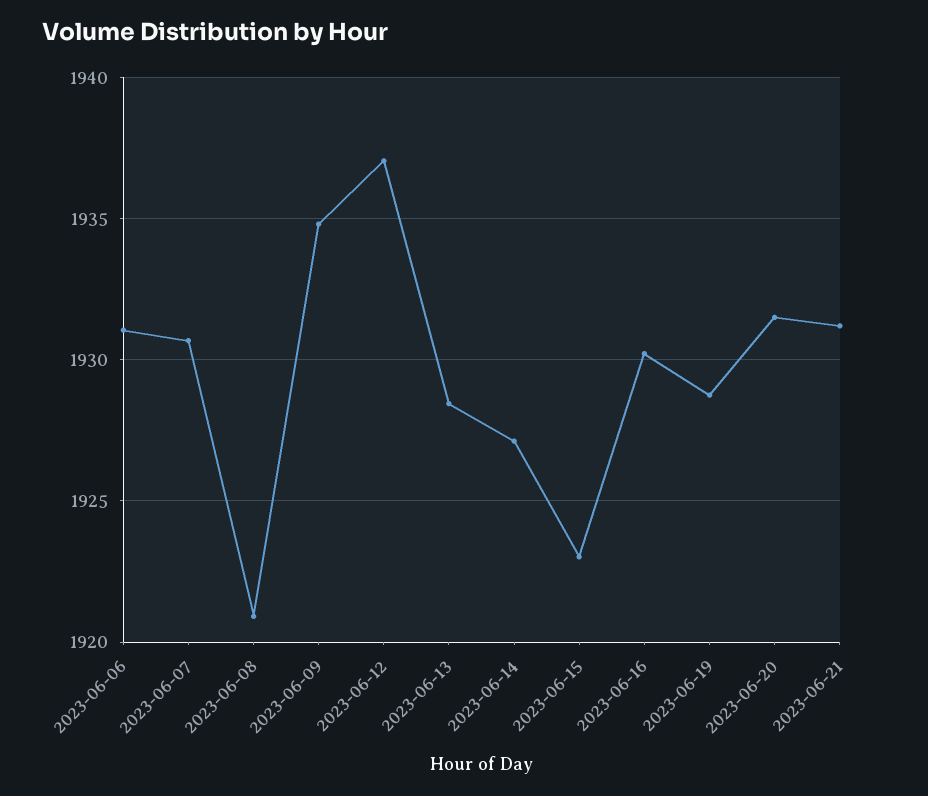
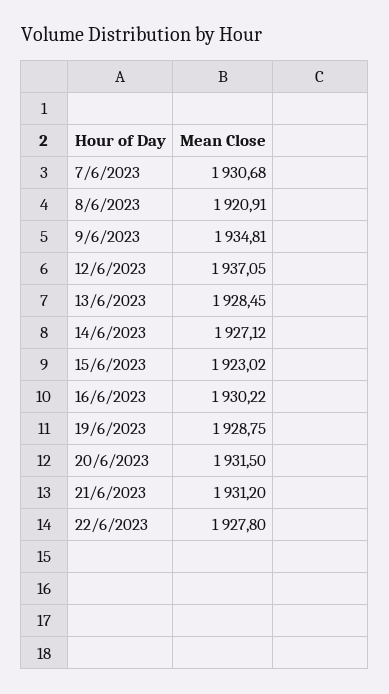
2023-06-06: 1931 -> none
22/6/2023: none -> 1927.8

